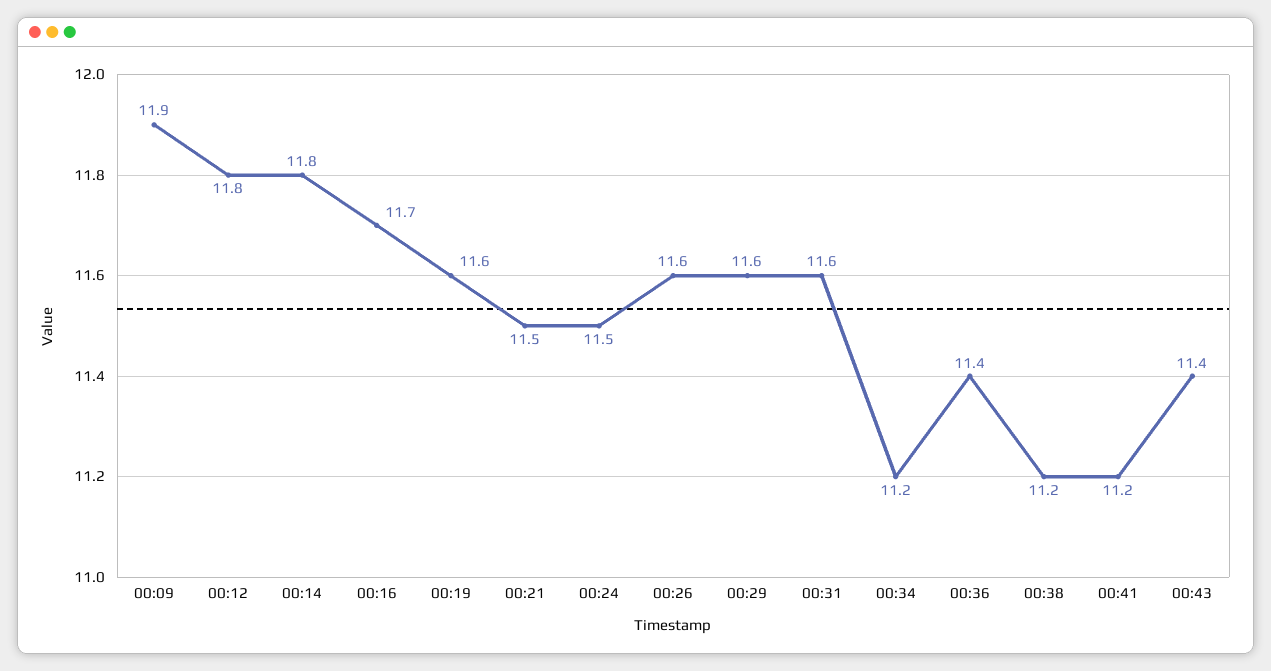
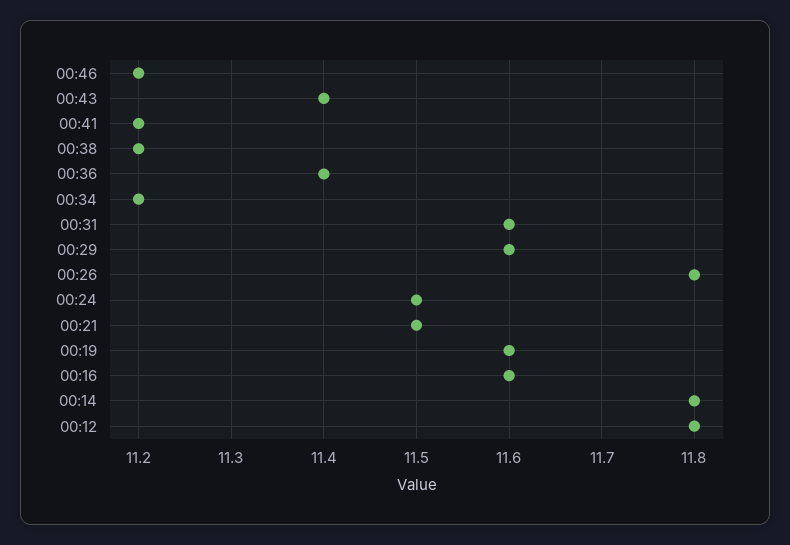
00:09: 11.9 -> none
00:16: 11.7 -> 11.6
00:26: 11.6 -> 11.8
00:46: none -> 11.2

